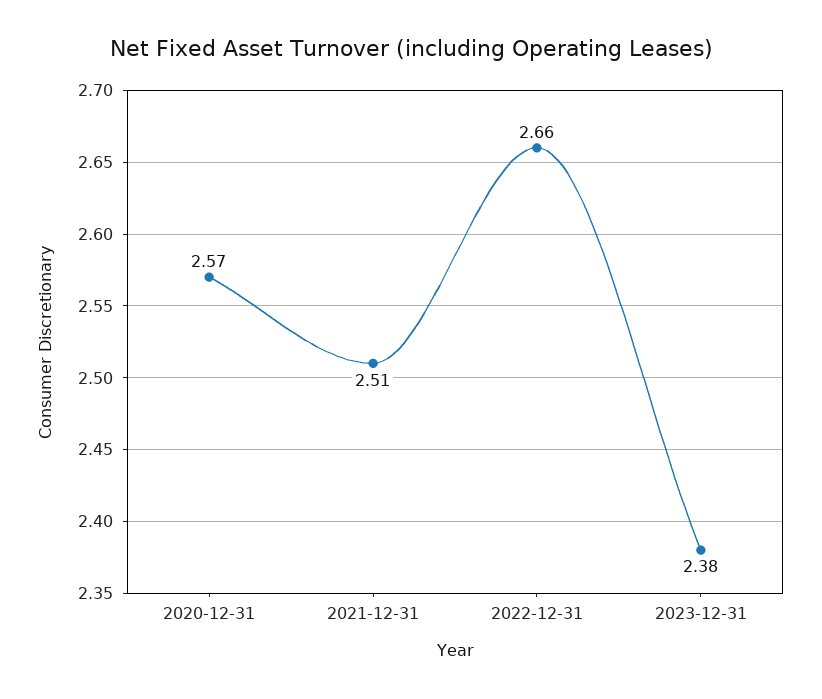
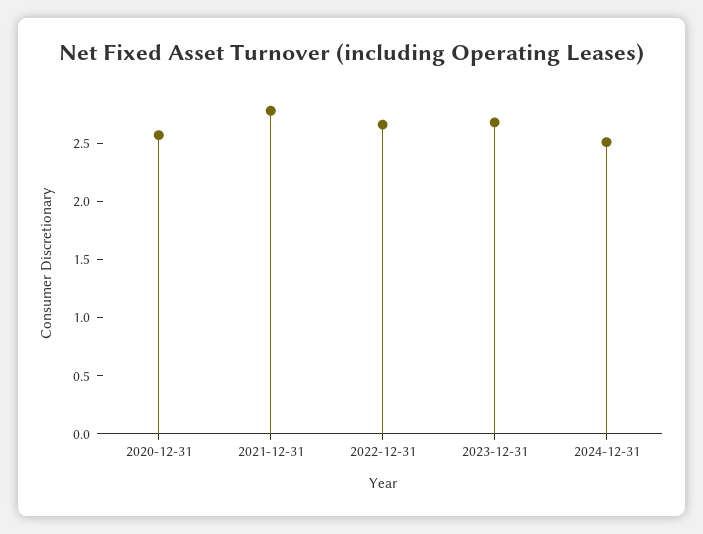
2021-12-31: 2.51 -> 2.8
2023-12-31: 2.38 -> 2.7
2024-12-31: none -> 2.5

